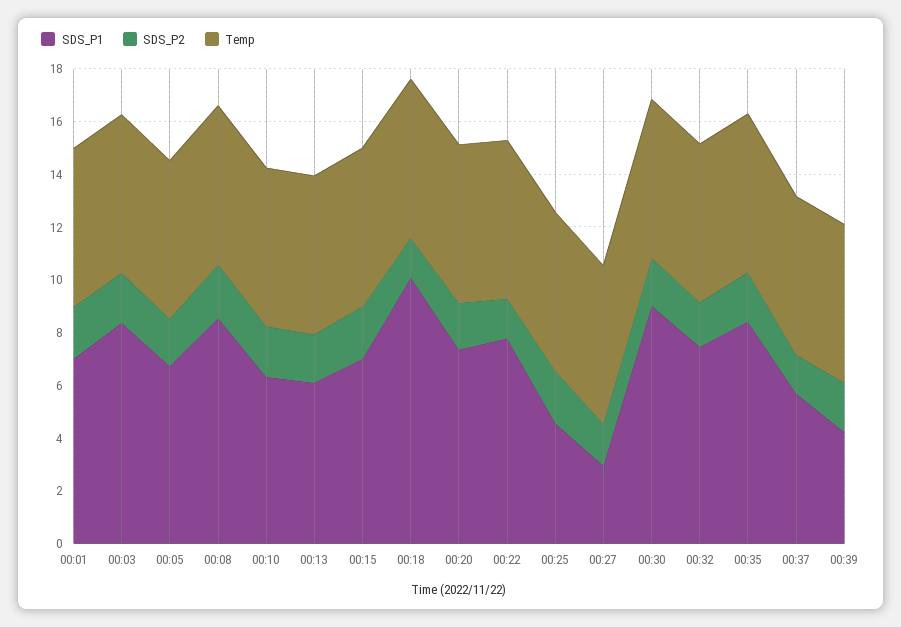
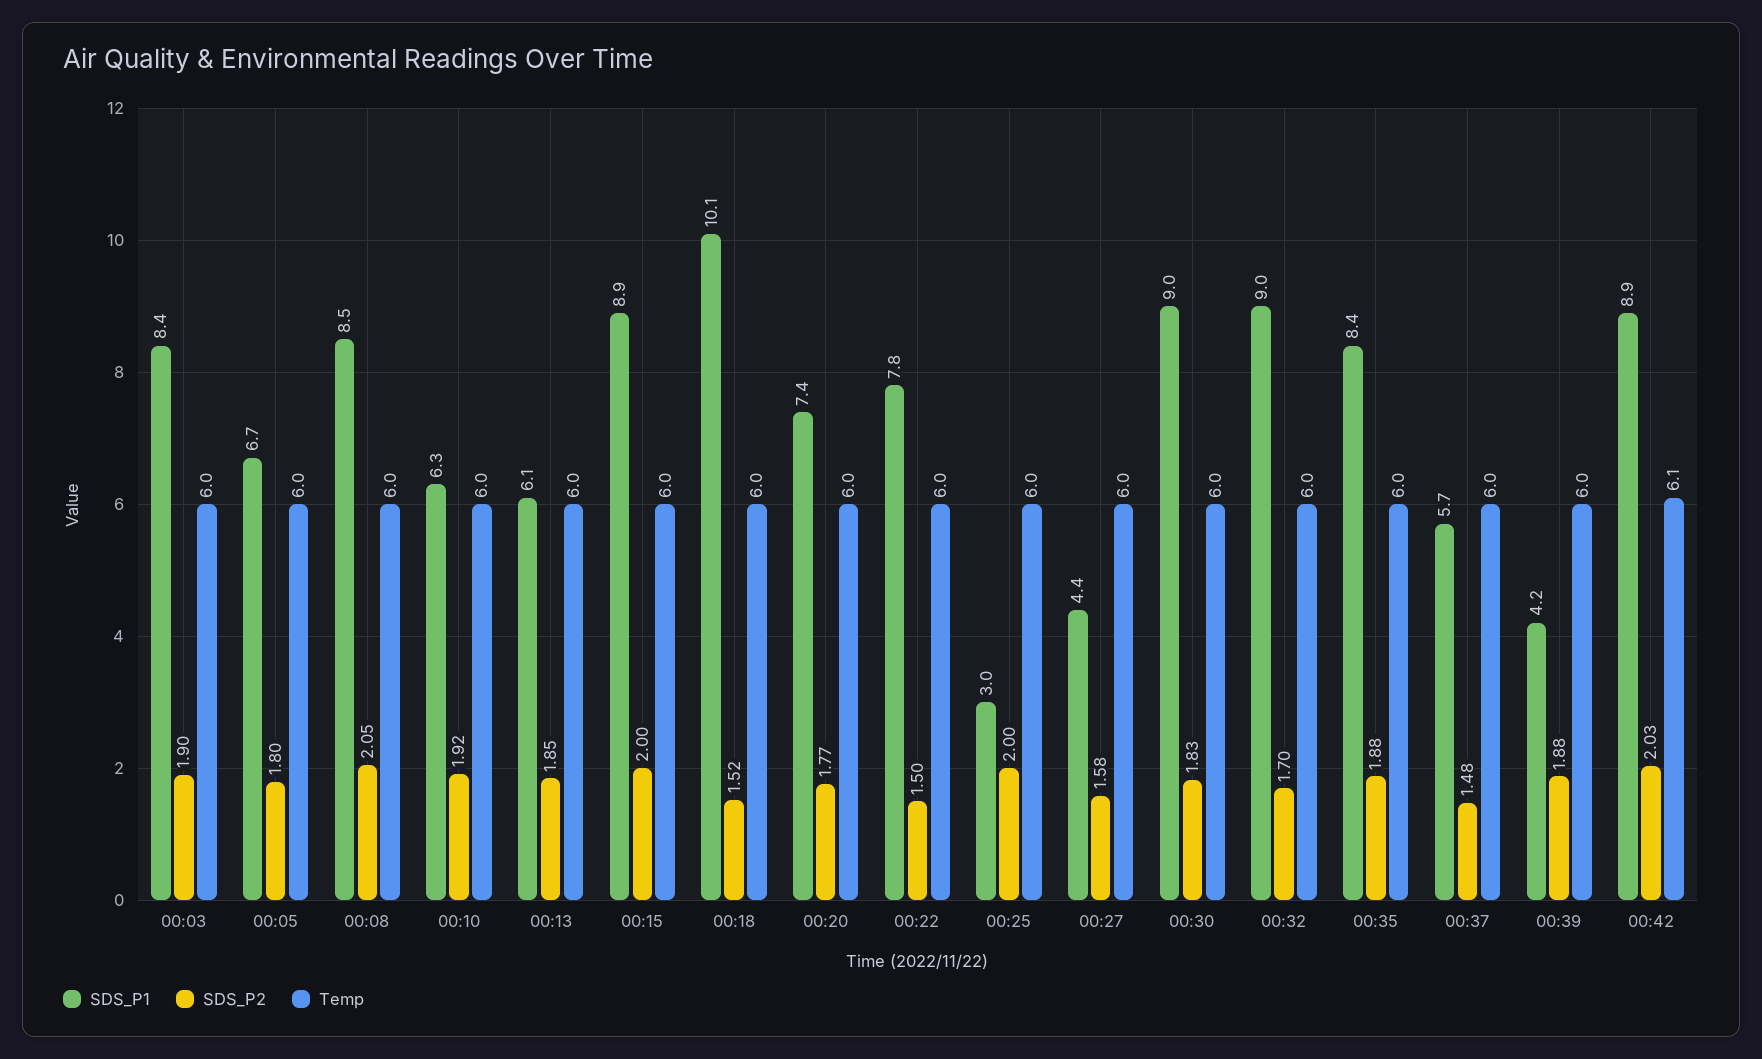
SDS_P1, 00:01: 7 -> none
SDS_P2, 00:01: 2 -> none
Temp, 00:01: 6 -> none
SDS_P1, 00:15: 7 -> 8.9
SDS_P1, 00:25: 4.5 -> 3
SDS_P1, 00:27: 3 -> 4.4
SDS_P1, 00:32: 7.5 -> 9
SDS_P1, 00:42: none -> 8.9
SDS_P2, 00:42: none -> 2.03
Temp, 00:42: none -> 6.1

